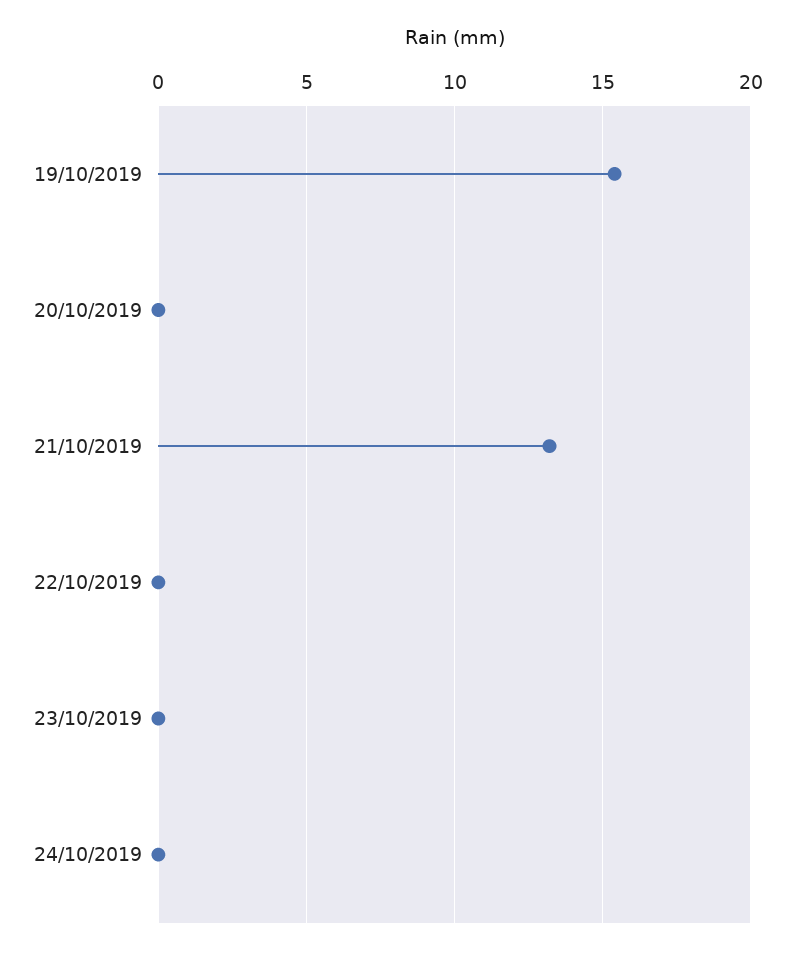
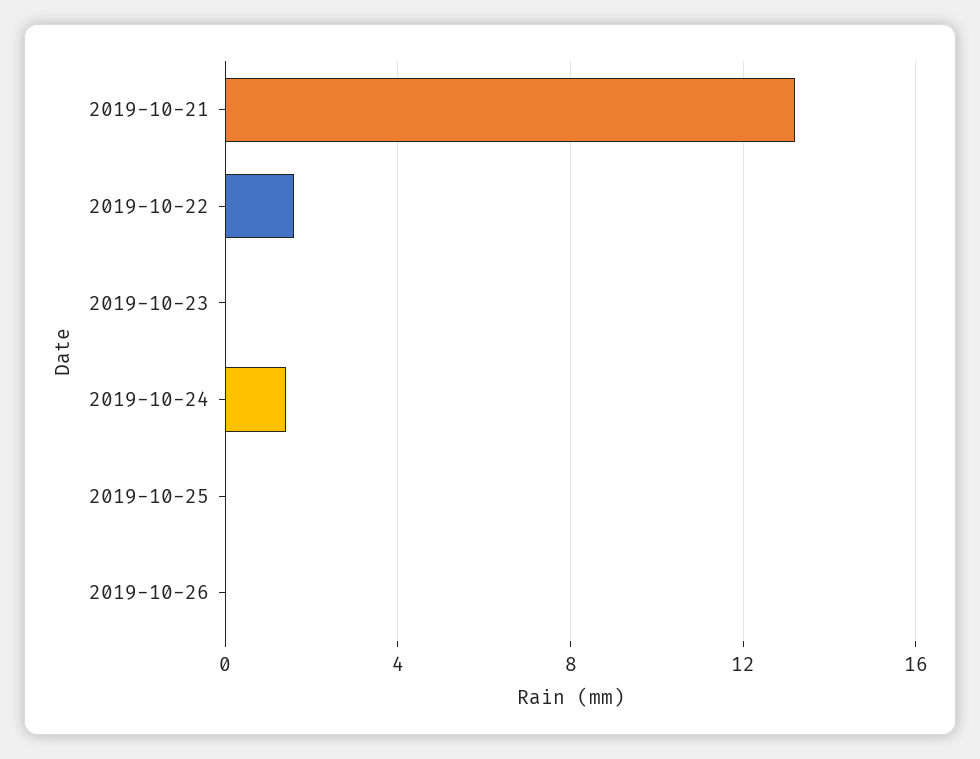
19/10/2019: 15.5 -> none
20/10/2019: 0 -> none
22/10/2019: 0 -> 1.5
24/10/2019: 0 -> 1.5
2019-10-25: none -> 0
2019-10-26: none -> 0

